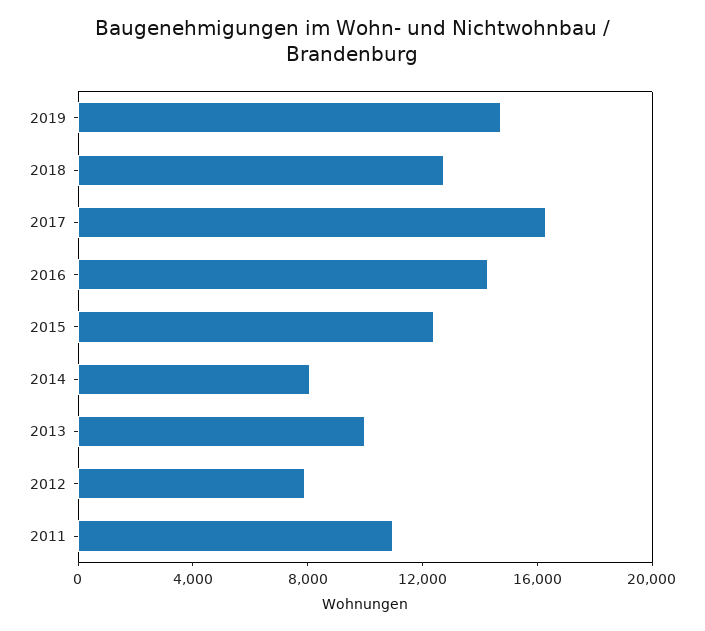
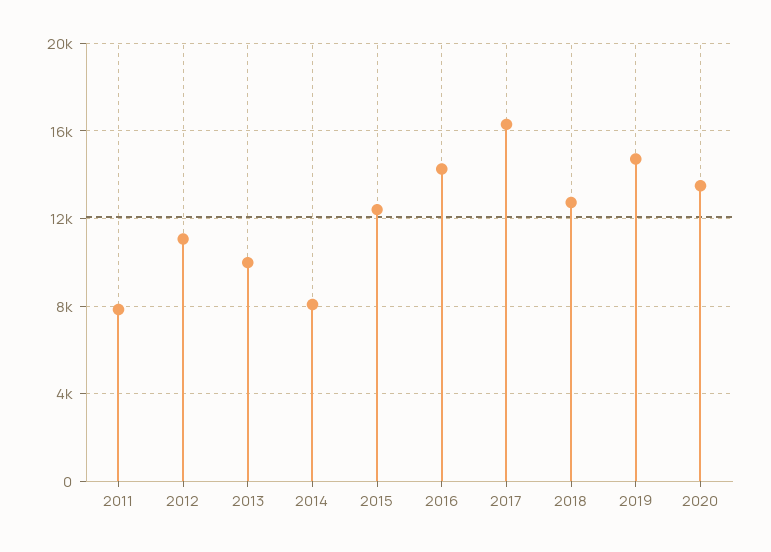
2012: 8000 -> 11000
2011: 11000 -> 8000
2020: none -> 13500

